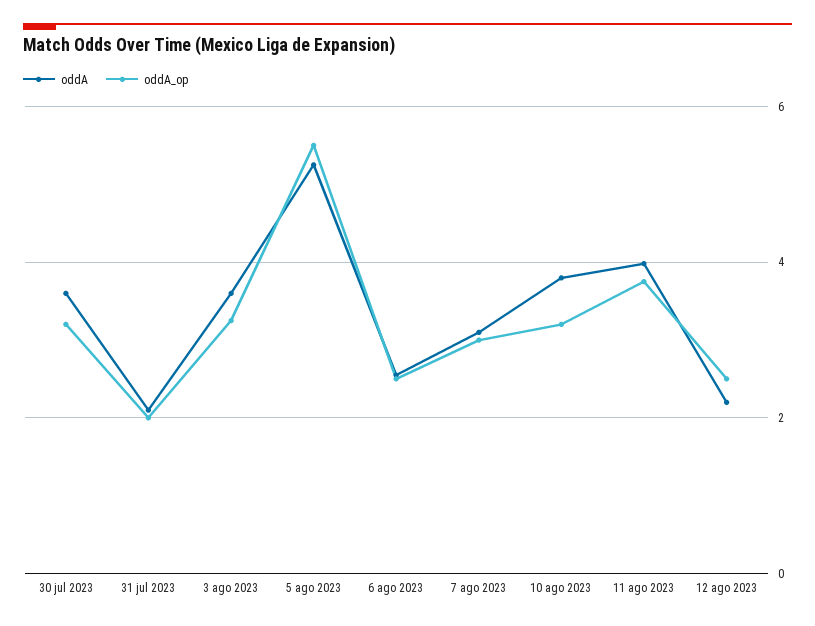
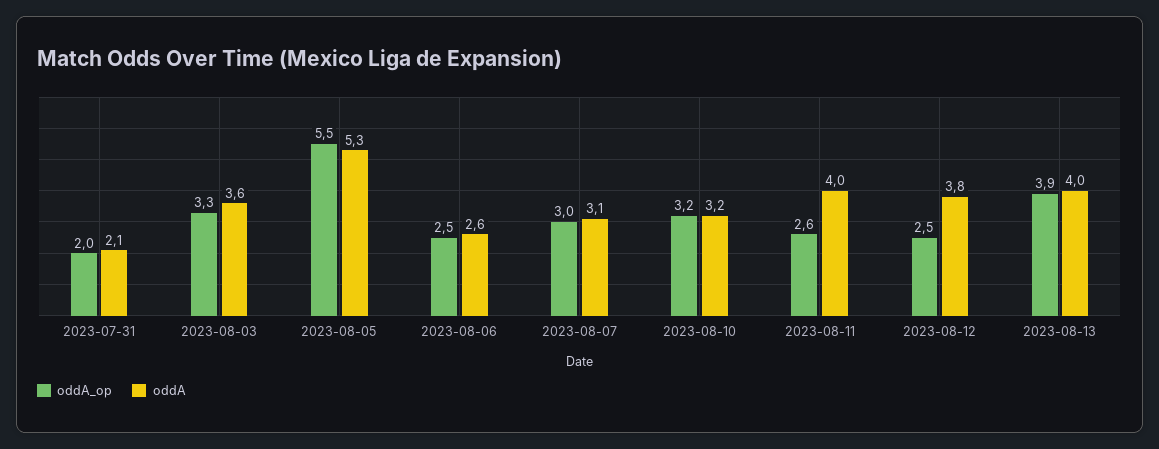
oddA, 30 jul 2023: 3.6 -> none
oddA_op, 30 jul 2023: 3.2 -> none
oddA, 10 ago 2023: 3.8 -> 3.2
oddA_op, 11 ago 2023: 3.8 -> 2.6
oddA, 12 ago 2023: 2.2 -> 3.8
oddA_op, 2023-08-13: none -> 3.9
oddA, 2023-08-13: none -> 4

